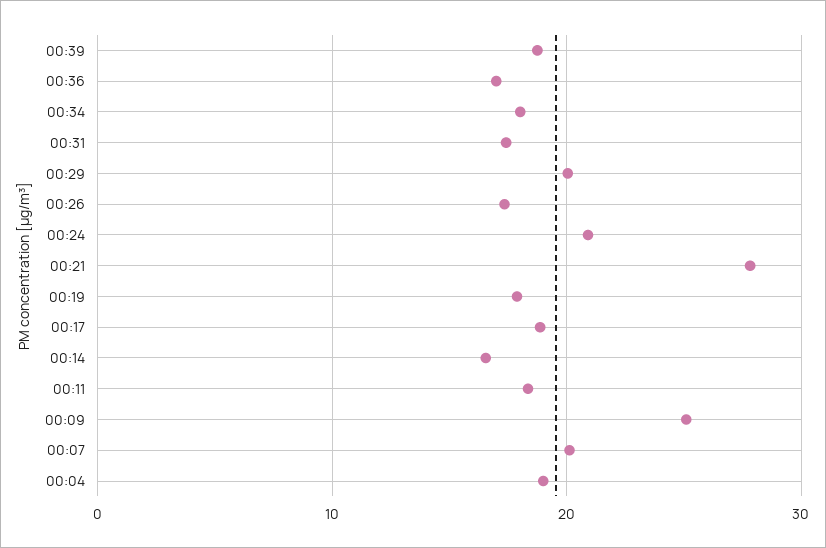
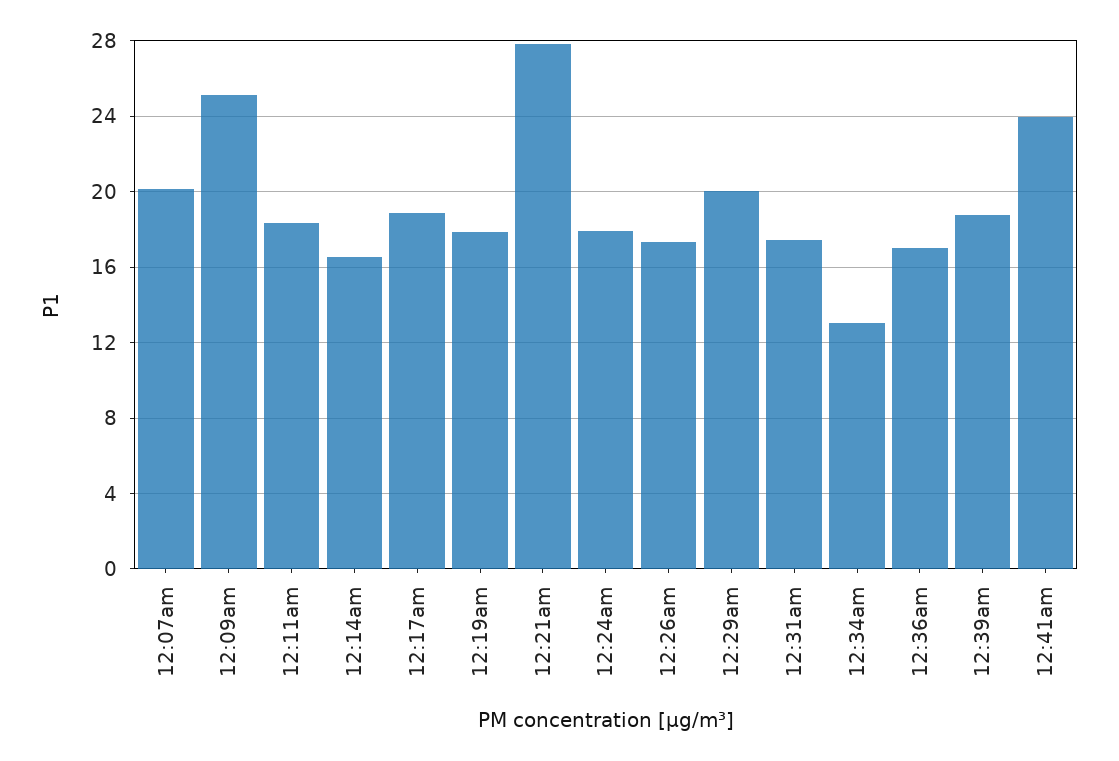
00:34: 18 -> 13
00:24: 21 -> 18
00:04: 19 -> none
12:41am: none -> 24

